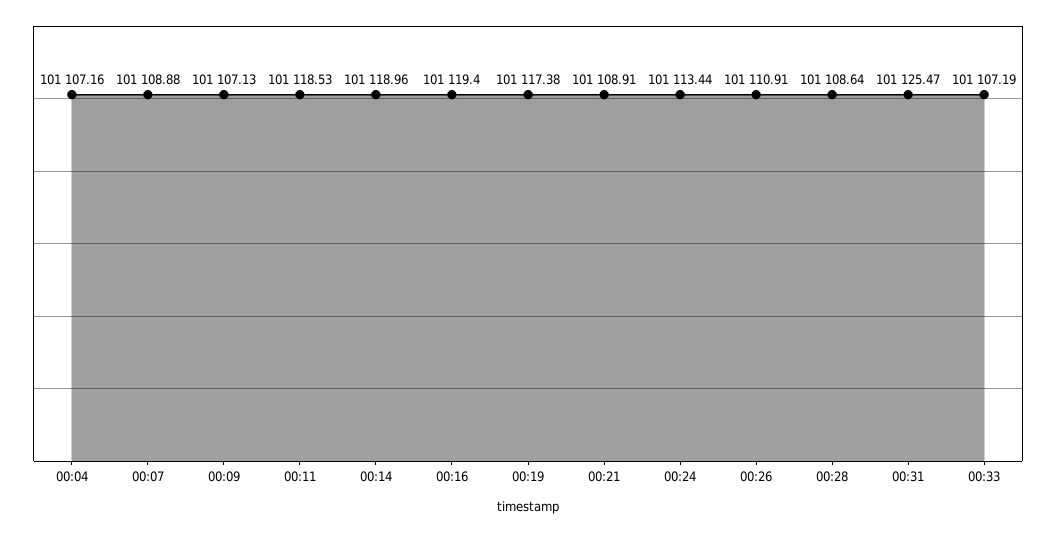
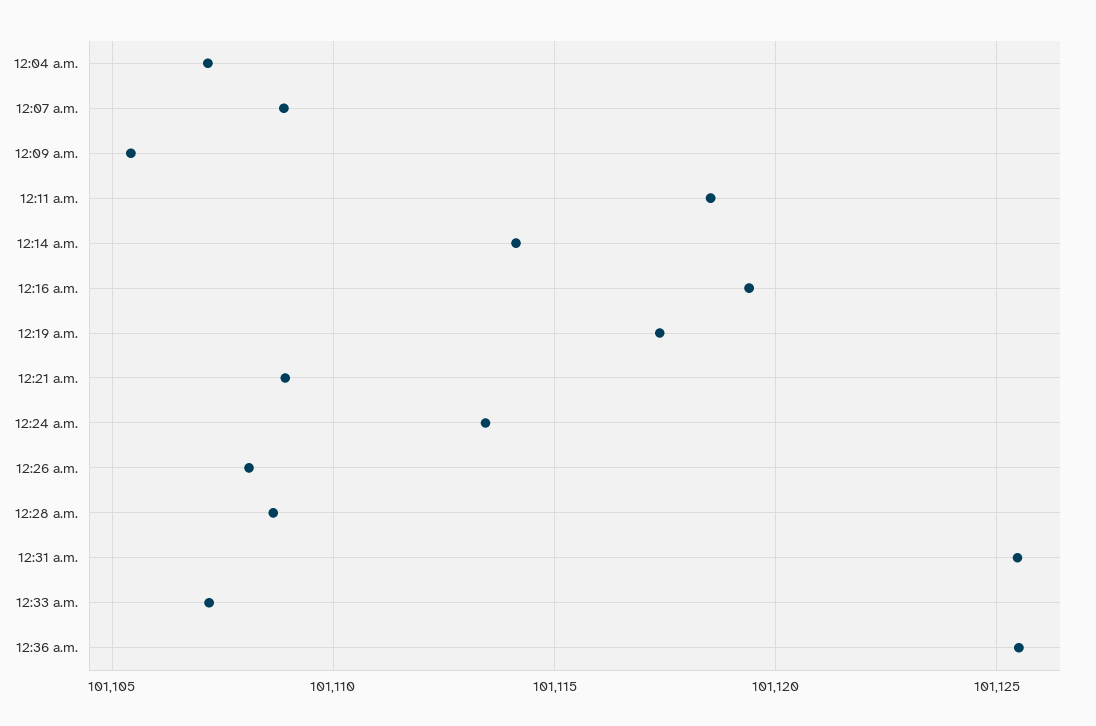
00:09: 101107.13 -> 101105.5
00:14: 101118.96 -> 101114
00:26: 101110.91 -> 101108
12:36 a.m.: none -> 101125.5

